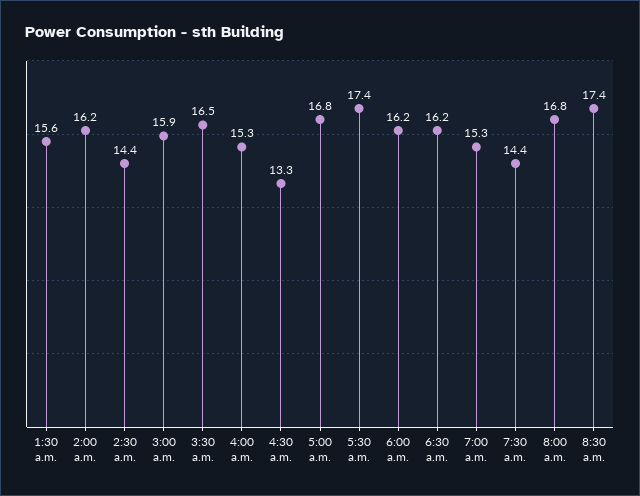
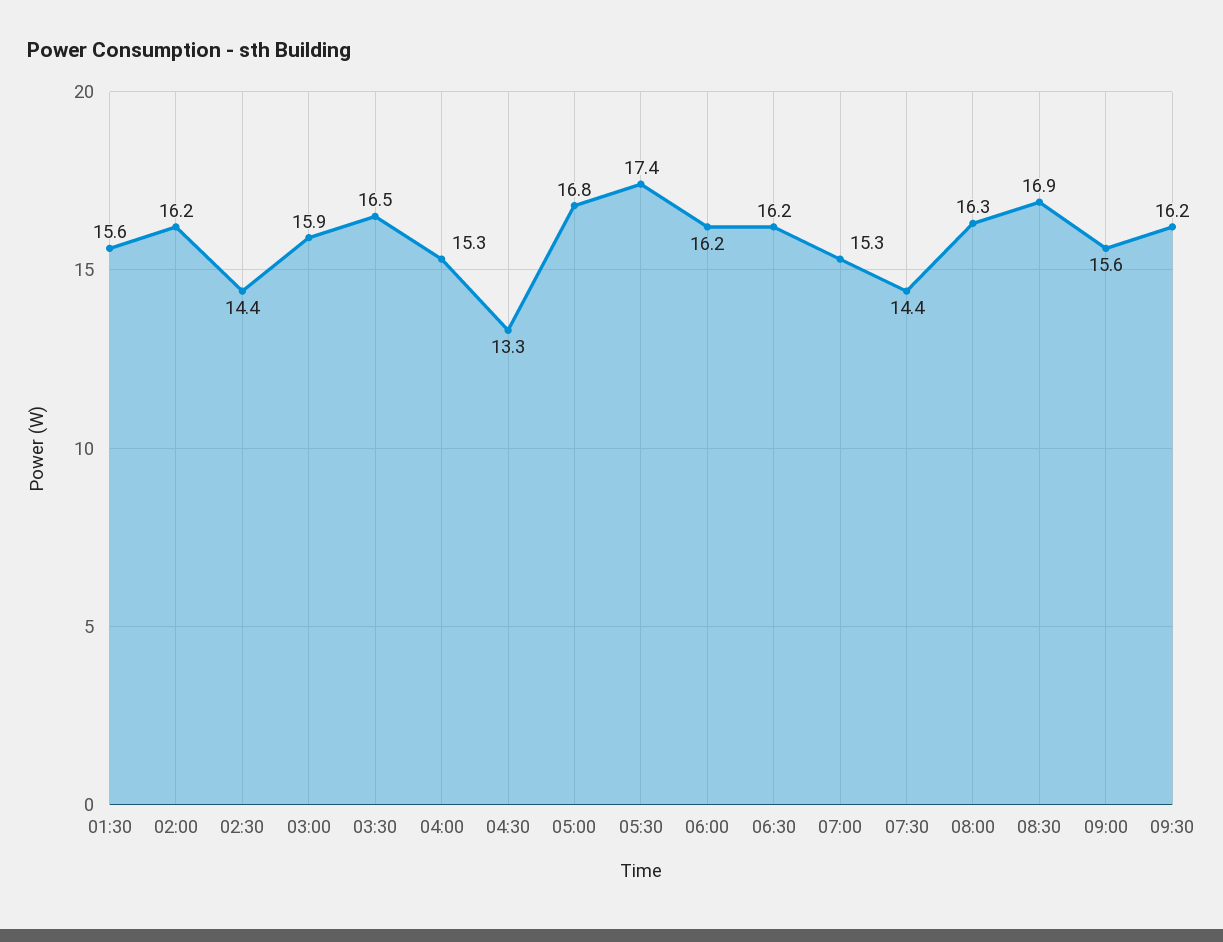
8:00 a.m.: 16.8 -> 16.3
8:30 a.m.: 17.4 -> 16.9
09:00: none -> 15.6
09:30: none -> 16.2

